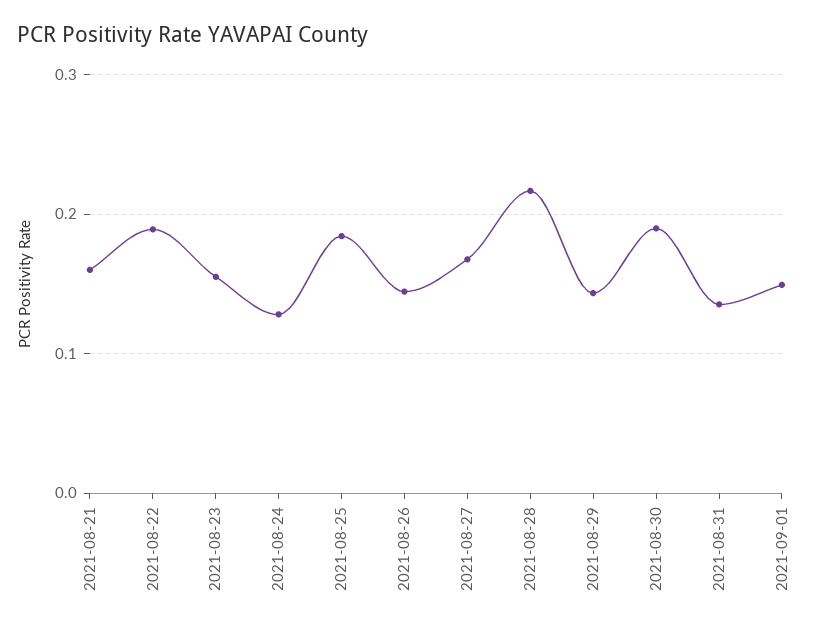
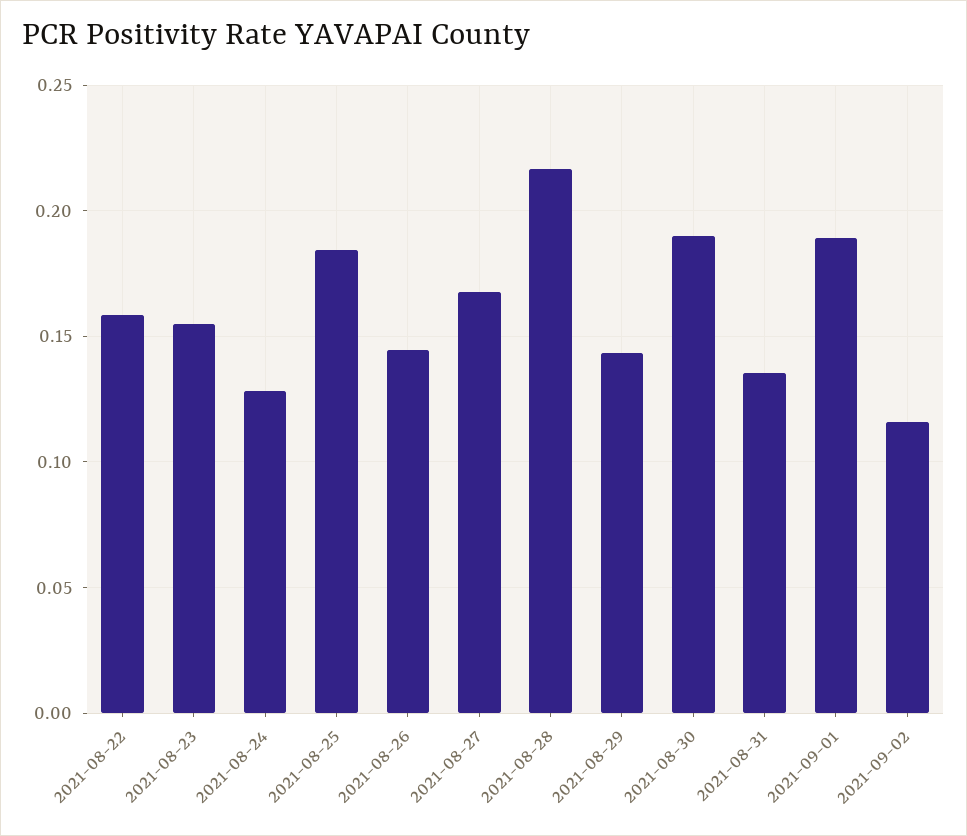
2021-08-21: 0.16 -> none
2021-08-22: 0.19 -> 0.16
2021-09-01: 0.15 -> 0.19
2021-09-02: none -> 0.115

